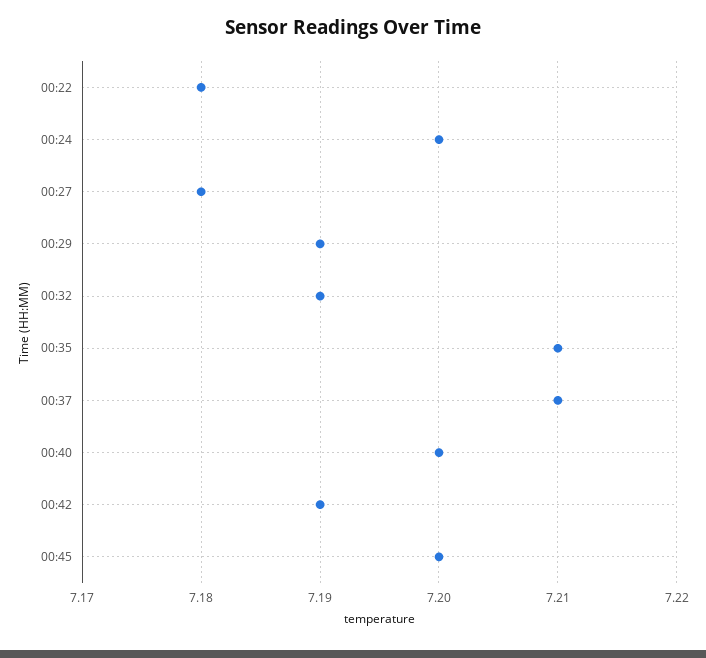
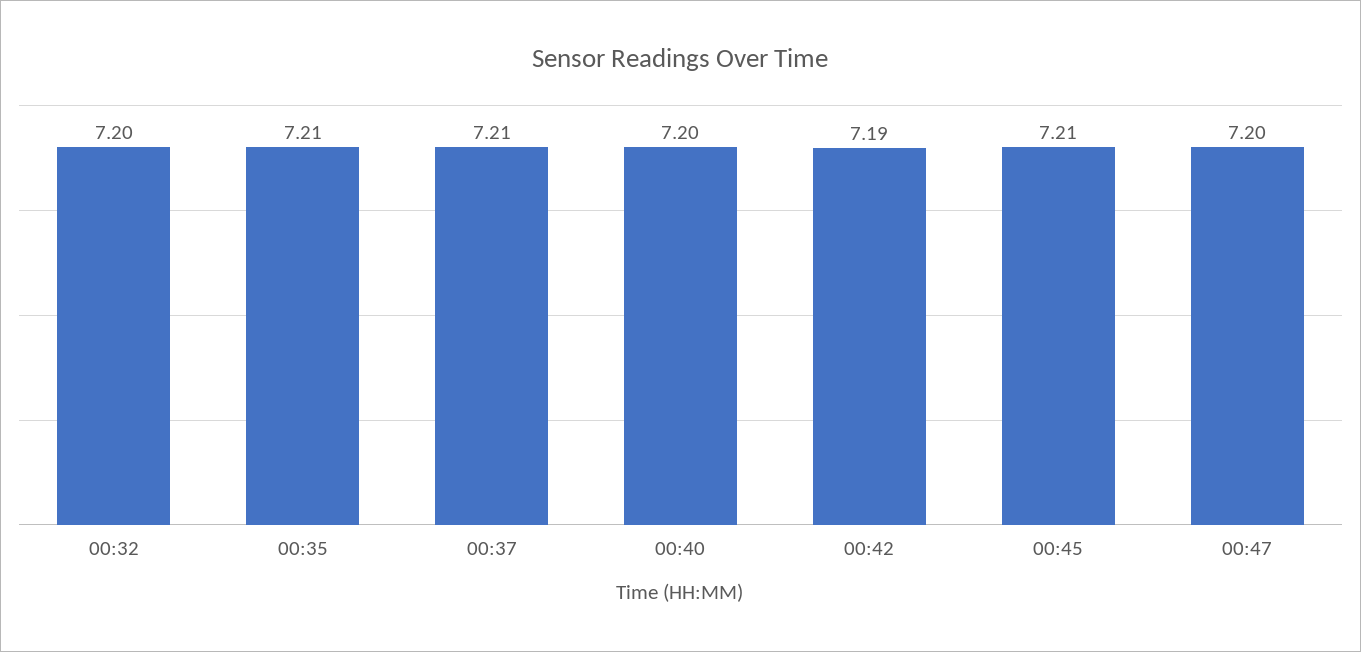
00:22: 7.18 -> none
00:24: 7.2 -> none
00:27: 7.18 -> none
00:29: 7.19 -> none
00:32: 7.19 -> 7.2
00:45: 7.2 -> 7.21
00:47: none -> 7.2

